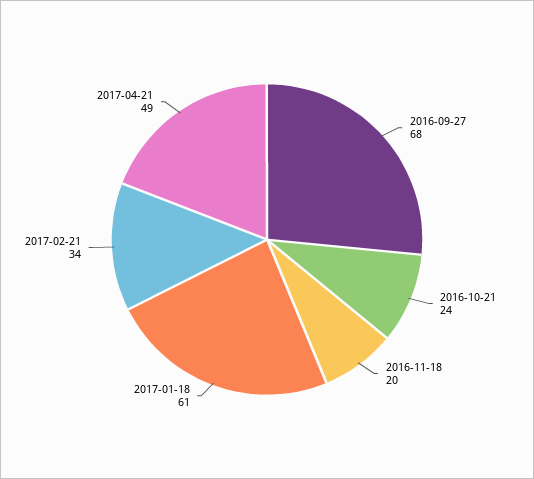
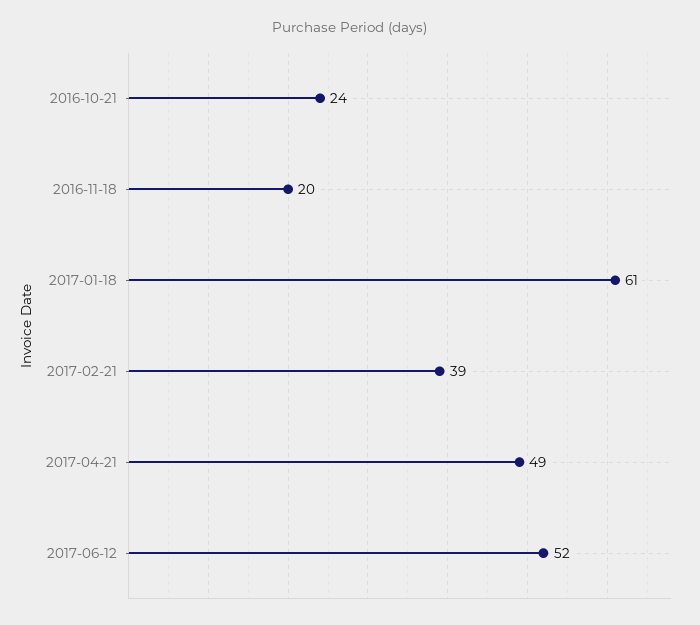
2016-09-27: 68 -> none
2017-02-21: 34 -> 39
2017-06-12: none -> 52

